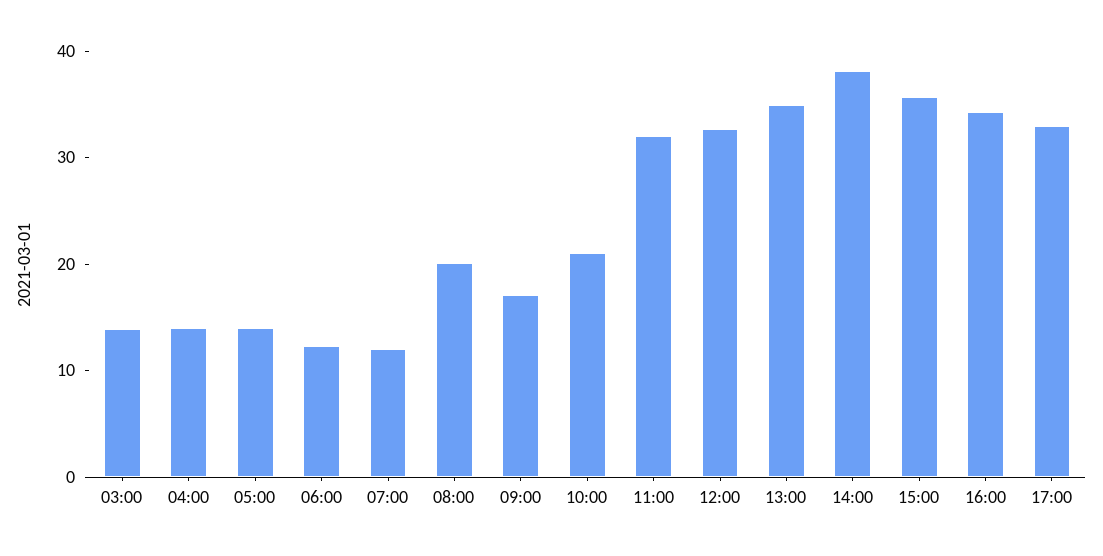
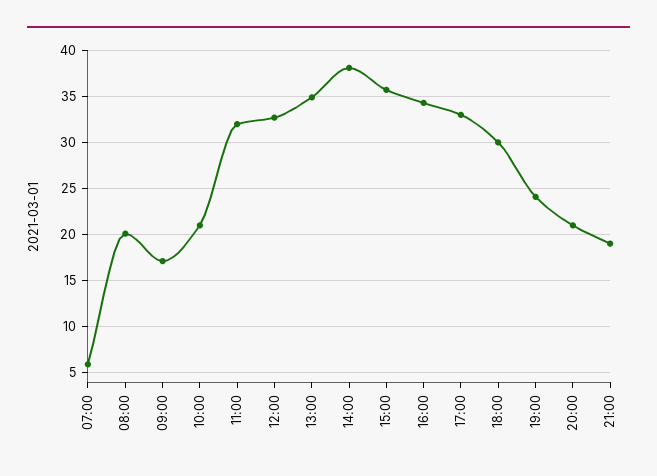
03:00: 14 -> none
04:00: 14 -> none
05:00: 14 -> none
06:00: 12 -> none
07:00: 12 -> 6
18:00: none -> 30
19:00: none -> 24
20:00: none -> 21
21:00: none -> 19

